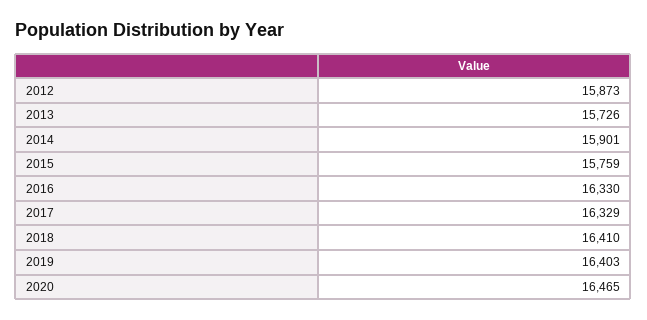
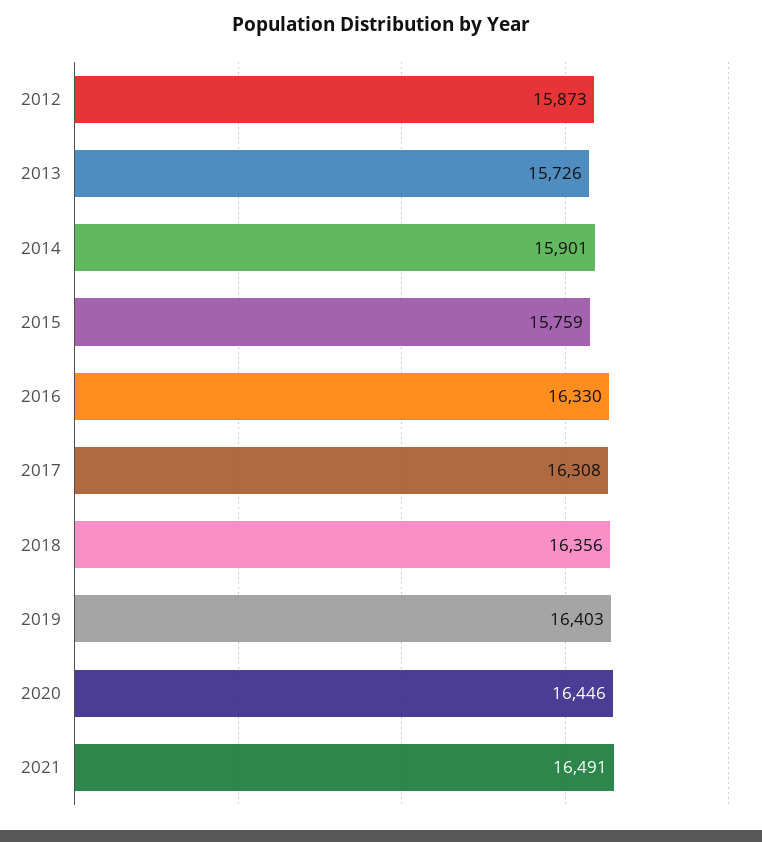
2017: 16329 -> 16308
2018: 16410 -> 16356
2020: 16465 -> 16446
2021: none -> 16491

